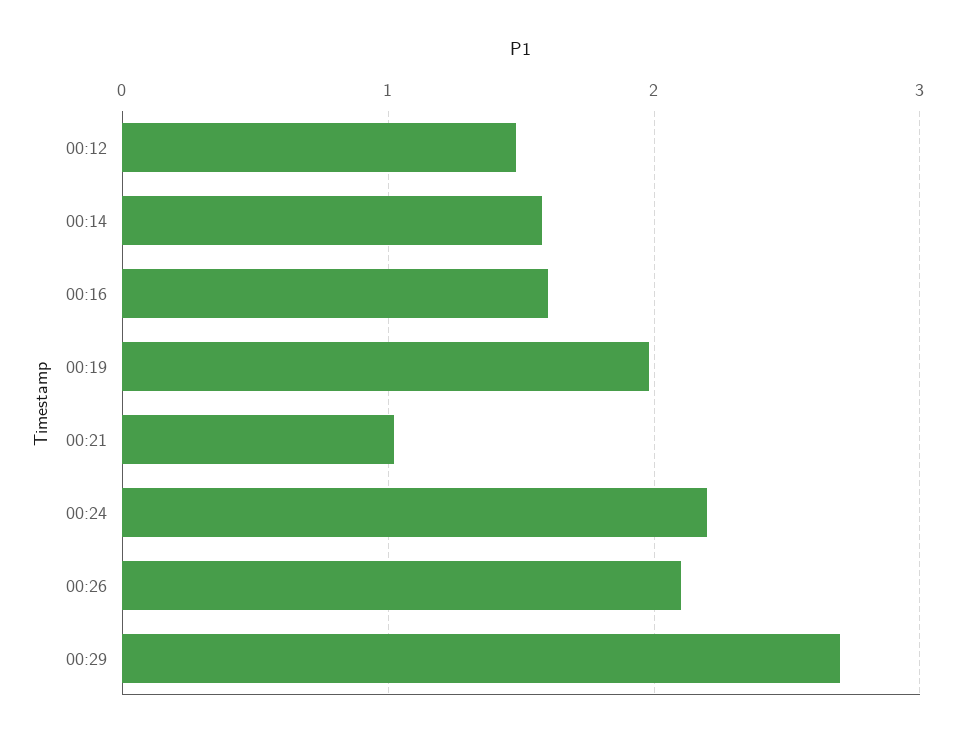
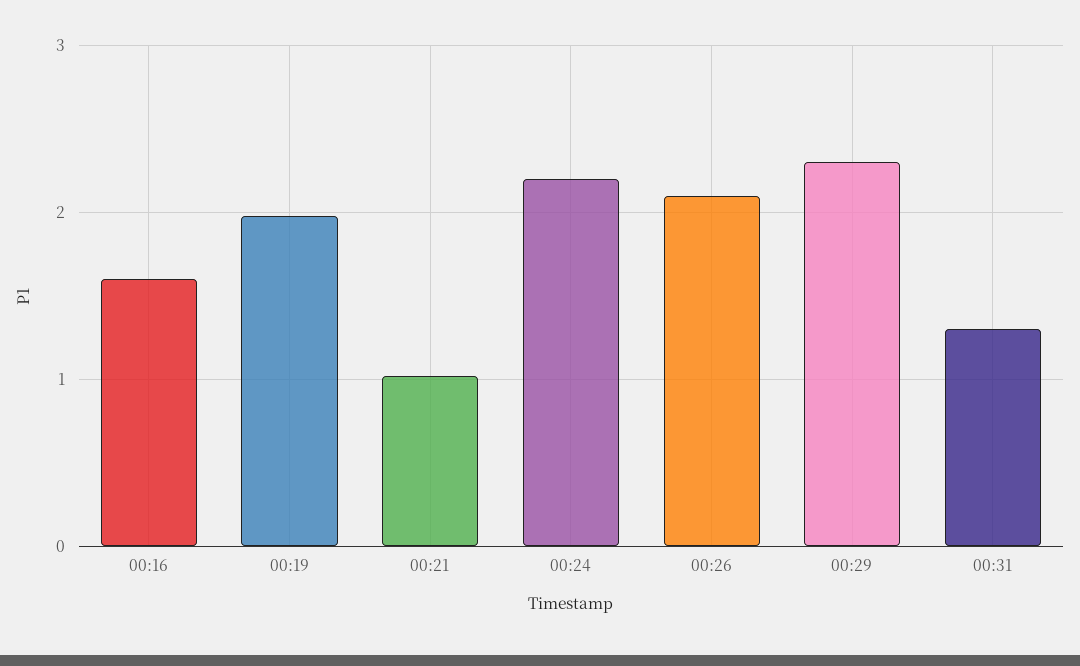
00:12: 1.5 -> none
00:14: 1.6 -> none
00:29: 2.7 -> 2.3
00:31: none -> 1.3

